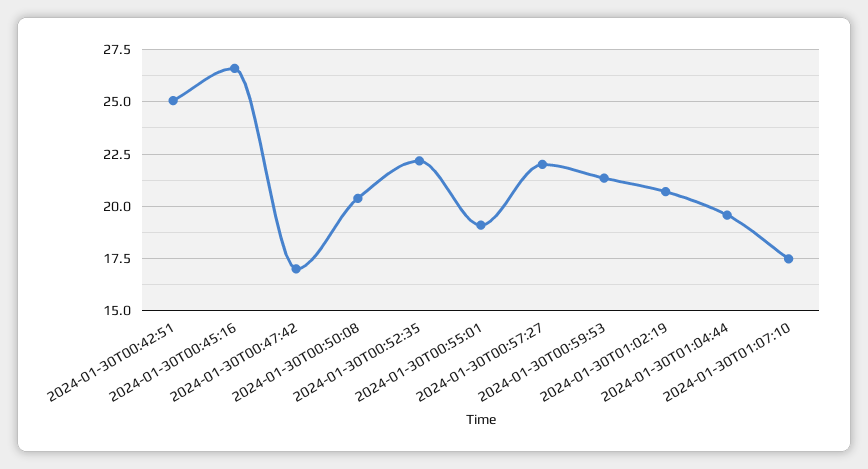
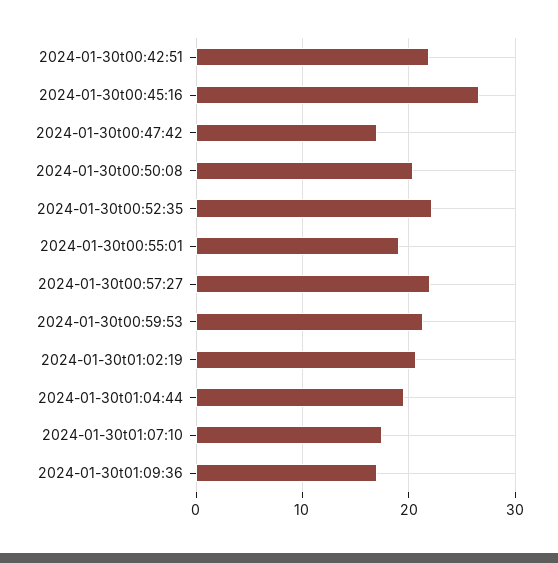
2024-01-30T00:42:51: 25 -> 22
2024-01-30t01:09:36: none -> 17

